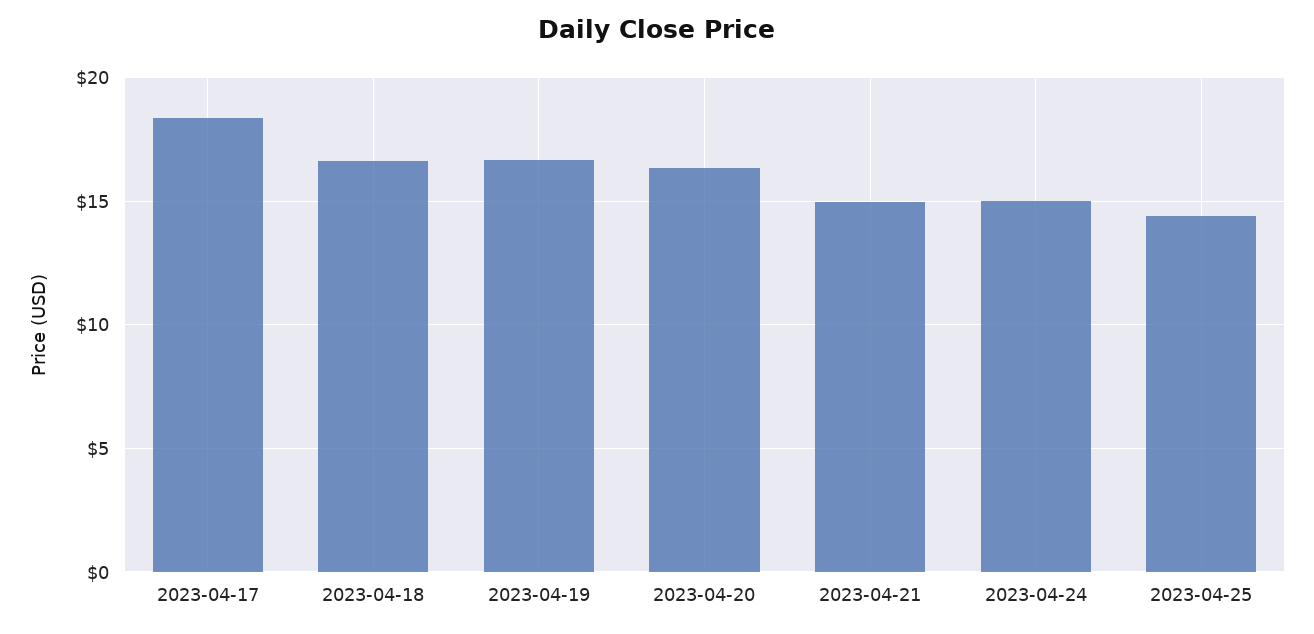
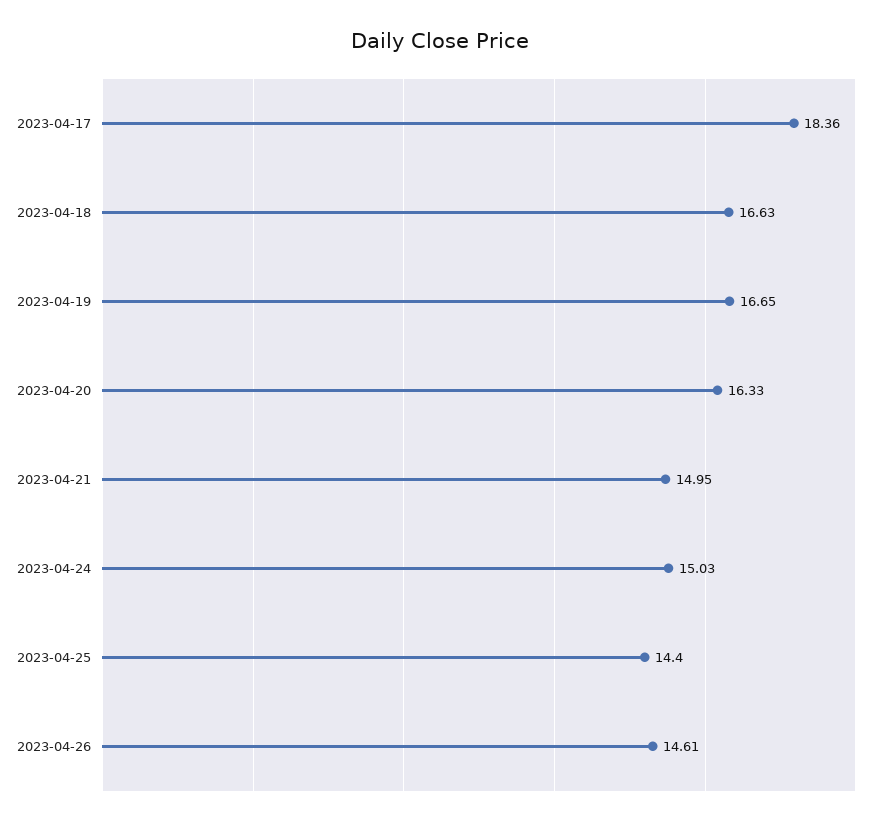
2023-04-26: none -> 14.61

